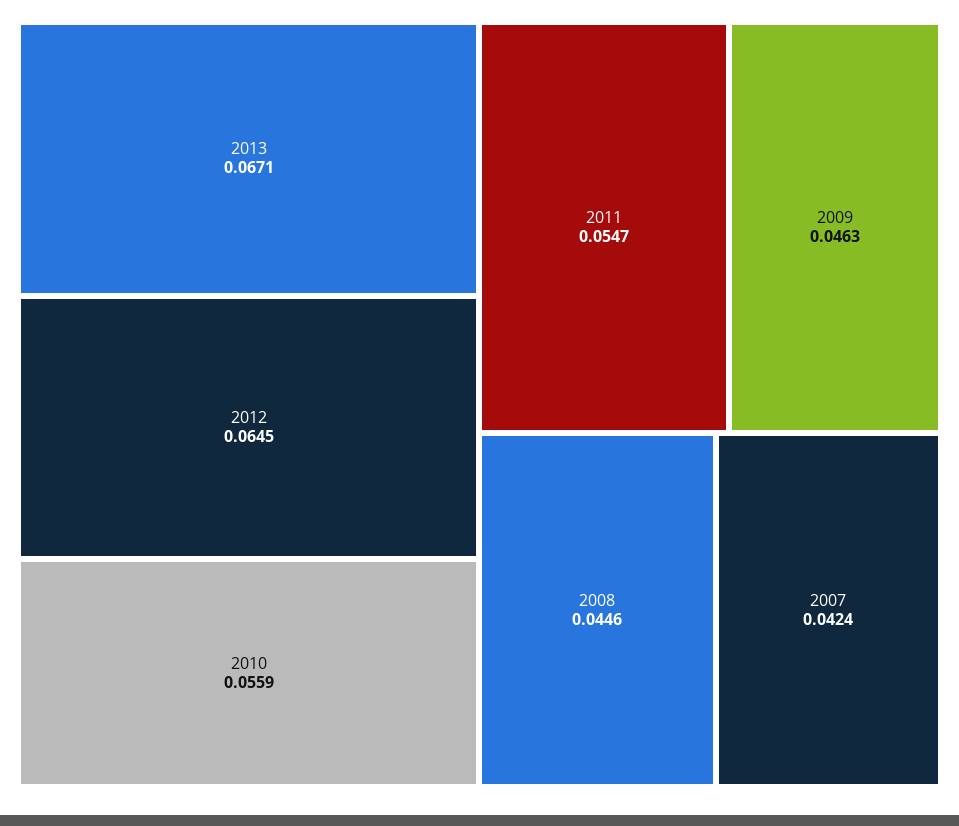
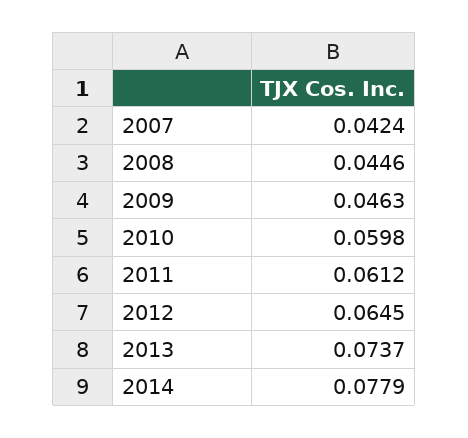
2013: 0.0671 -> 0.0737
2010: 0.0559 -> 0.0598
2011: 0.0547 -> 0.0612
2014: none -> 0.0779

